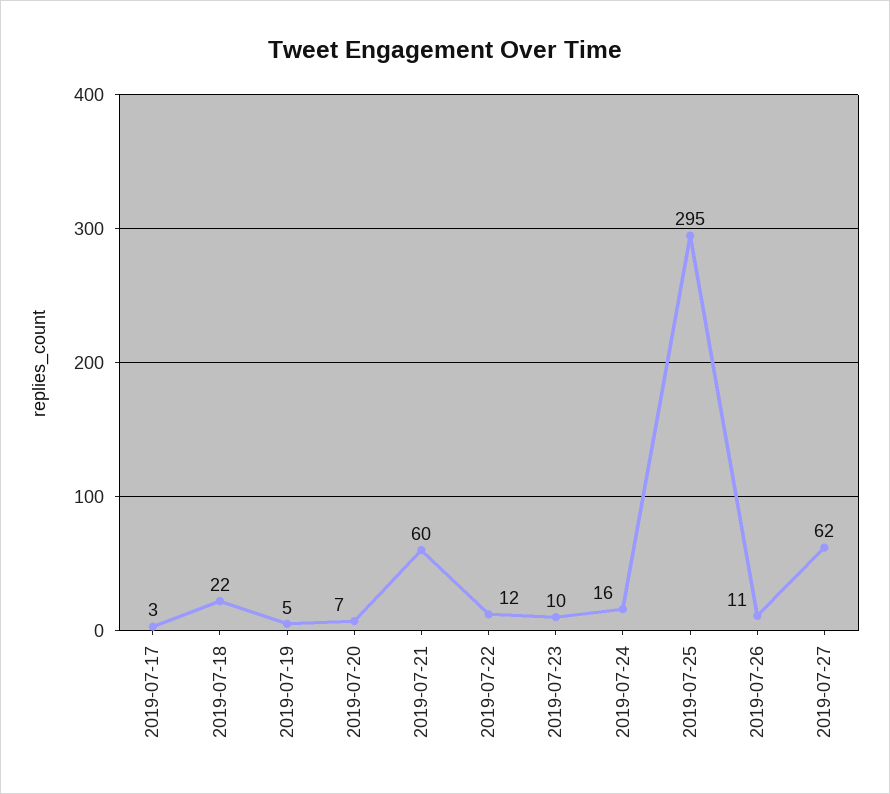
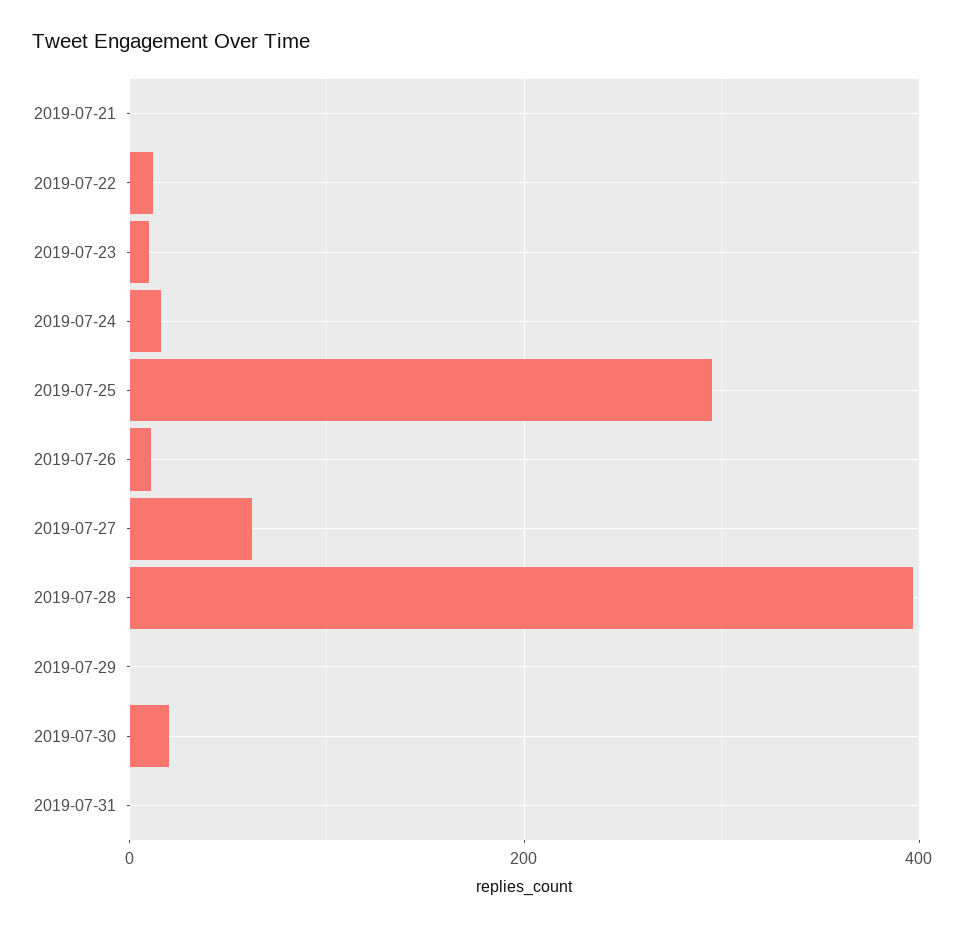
2019-07-17: 3 -> none
2019-07-18: 22 -> none
2019-07-19: 5 -> none
2019-07-20: 7 -> none
2019-07-21: 60 -> 0
2019-07-28: none -> 400
2019-07-29: none -> 0
2019-07-30: none -> 20
2019-07-31: none -> 0

